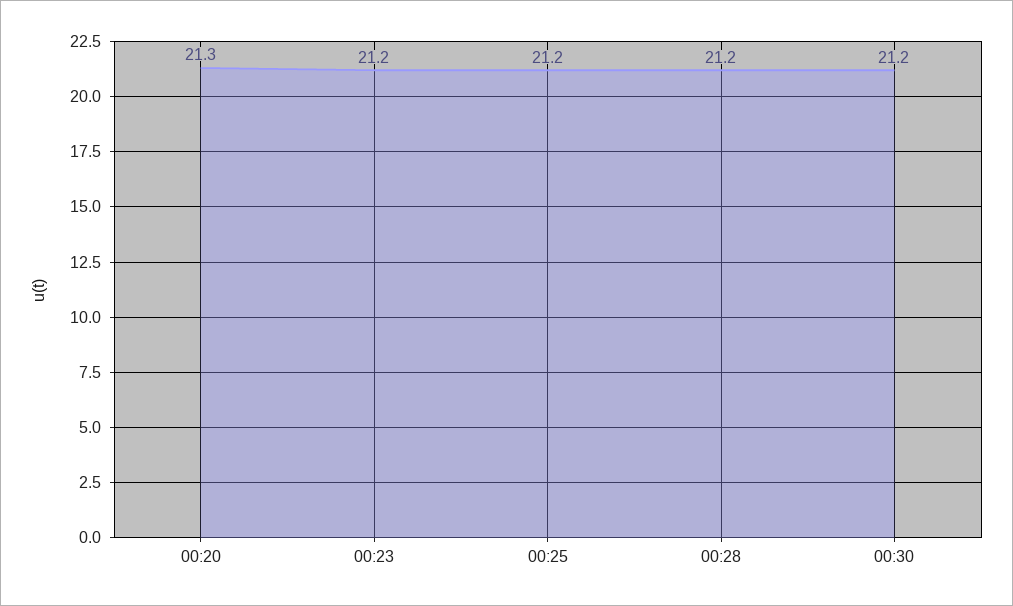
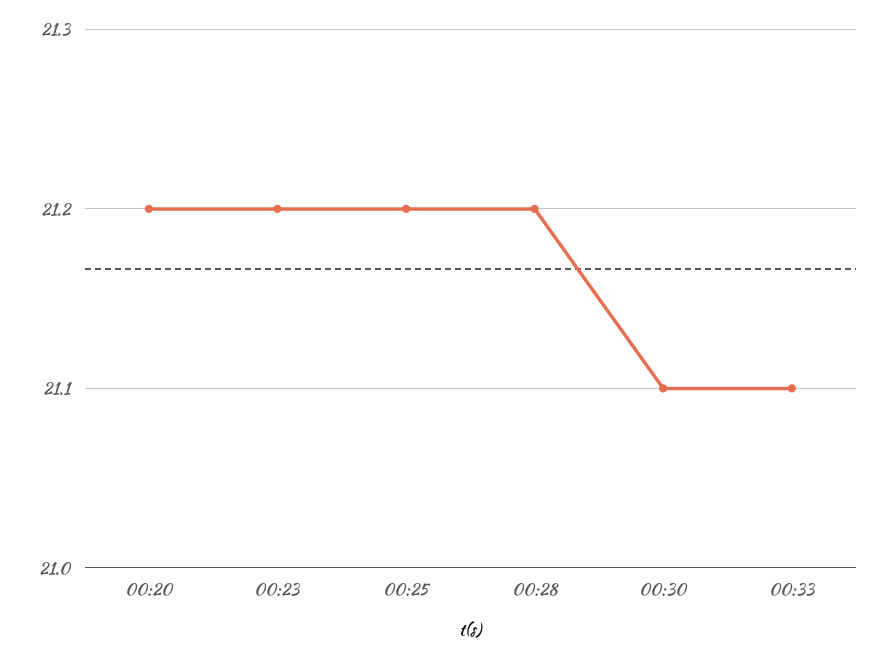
00:20: 21.3 -> 21.2
00:30: 21.2 -> 21.1
00:33: none -> 21.1

